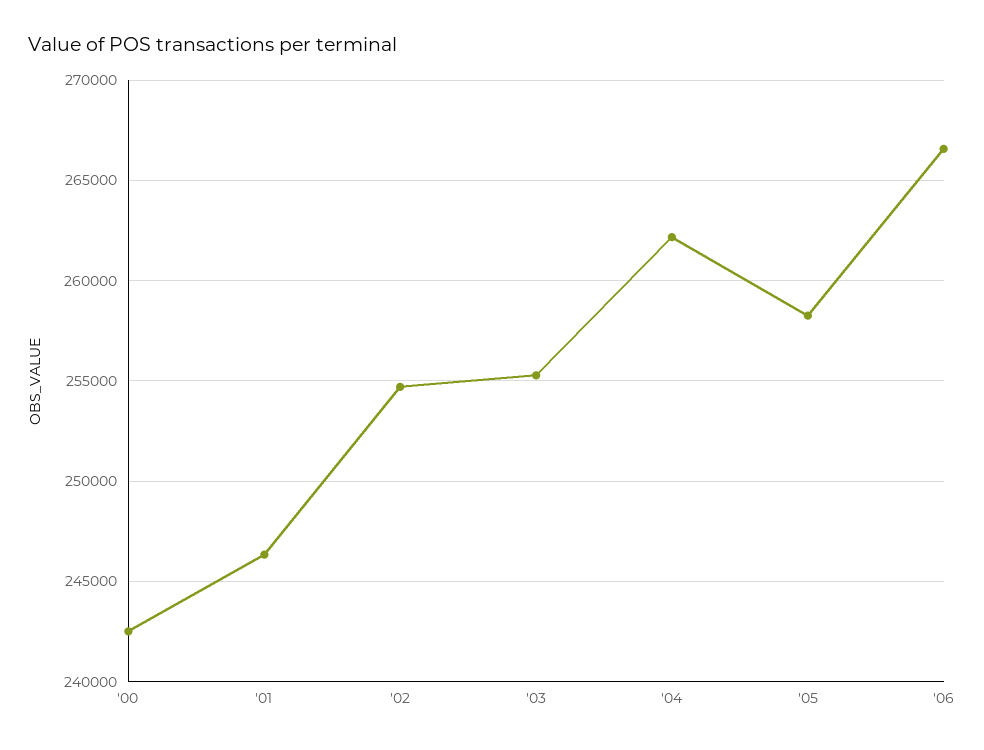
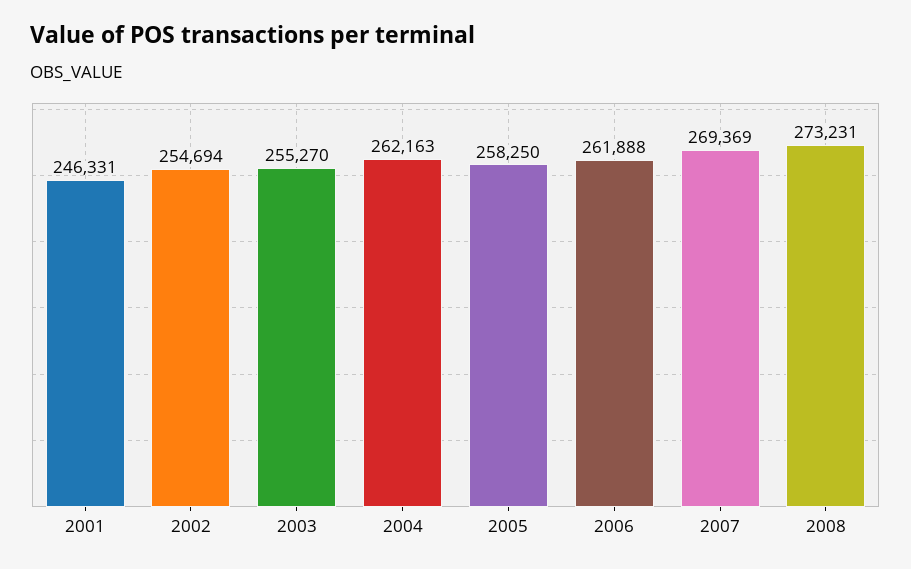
'00: 242500 -> none
'06: 266500 -> 261888
2007: none -> 269369
2008: none -> 273231

